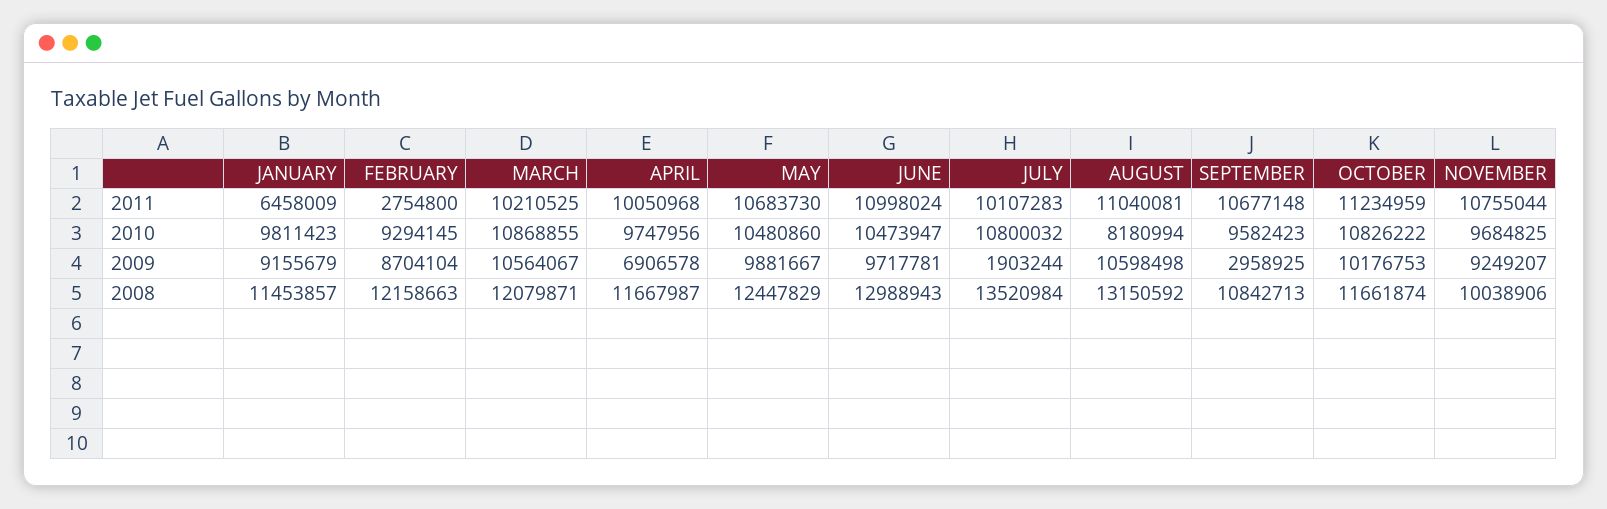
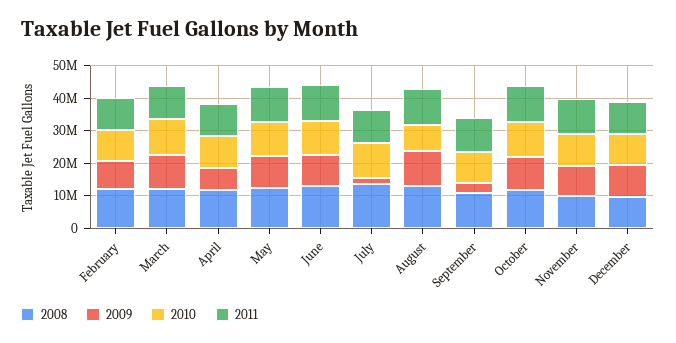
2011, JANUARY: 6458009 -> none
2011, FEBRUARY: 2754800 -> 10000000
2010, JANUARY: 9811423 -> none
2009, JANUARY: 9155679 -> none
2008, JANUARY: 11453857 -> none
2008, December: none -> 10000000
2009, December: none -> 10000000
2010, December: none -> 10000000
2011, December: none -> 10000000

